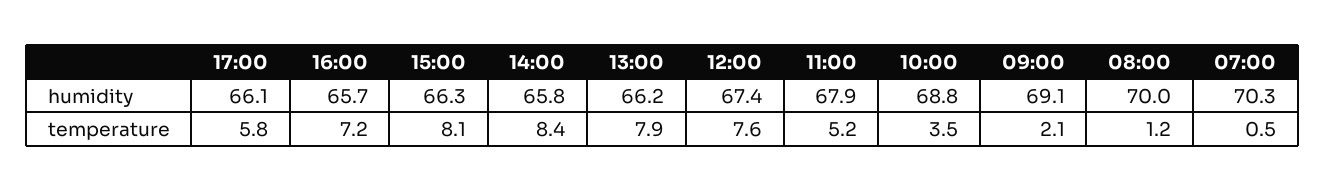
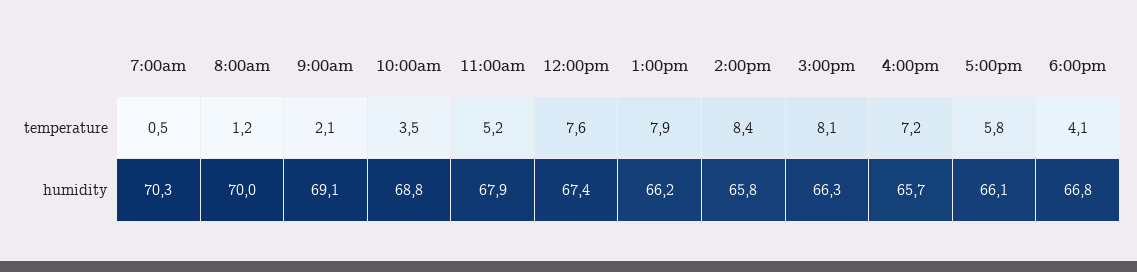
6:00pm, temperature: none -> 4.1
6:00pm, humidity: none -> 66.8

